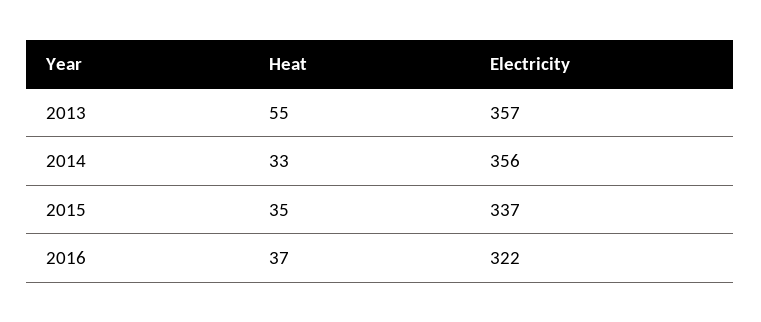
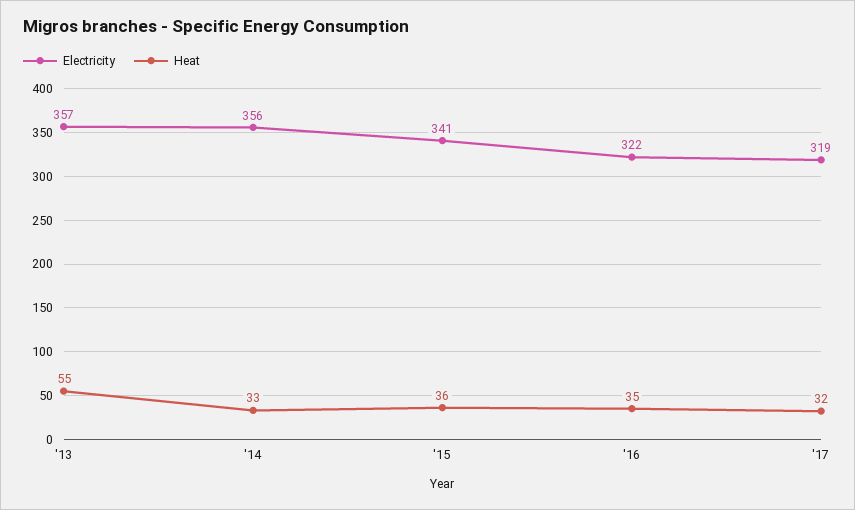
Heat, 2015: 35 -> 36
Electricity, 2015: 337 -> 341
Heat, 2016: 37 -> 35
Electricity, '17: none -> 319
Heat, '17: none -> 32

